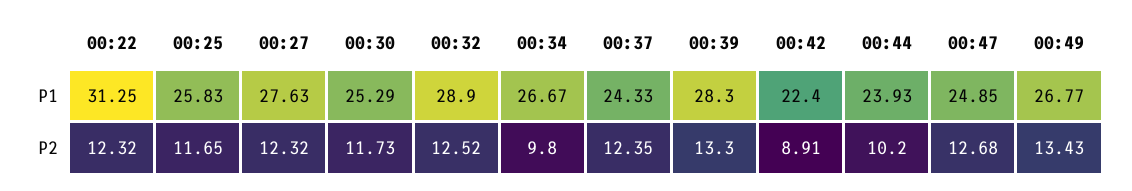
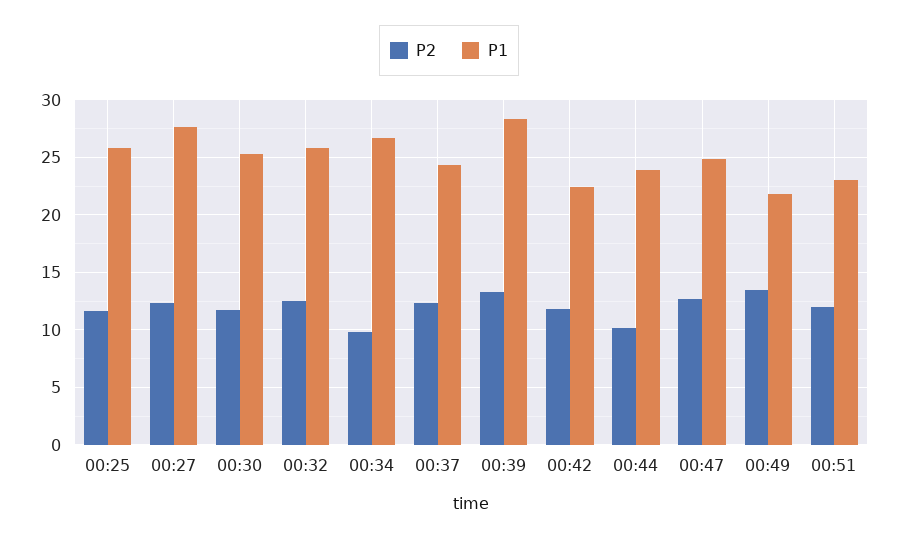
P1, 00:22: 31.25 -> none
P1, 00:32: 28.9 -> 26
P1, 00:49: 26.77 -> 22
P2, 00:22: 12.32 -> none
P2, 00:42: 8.91 -> 12
P2, 00:51: none -> 12
P1, 00:51: none -> 23

